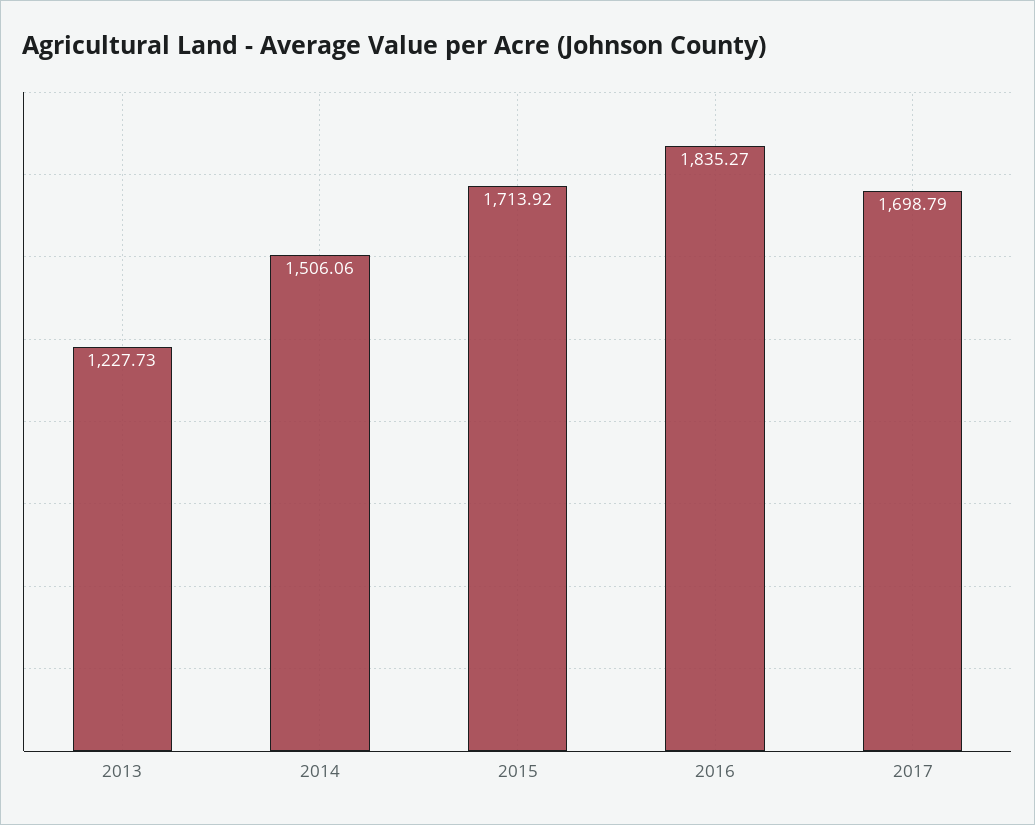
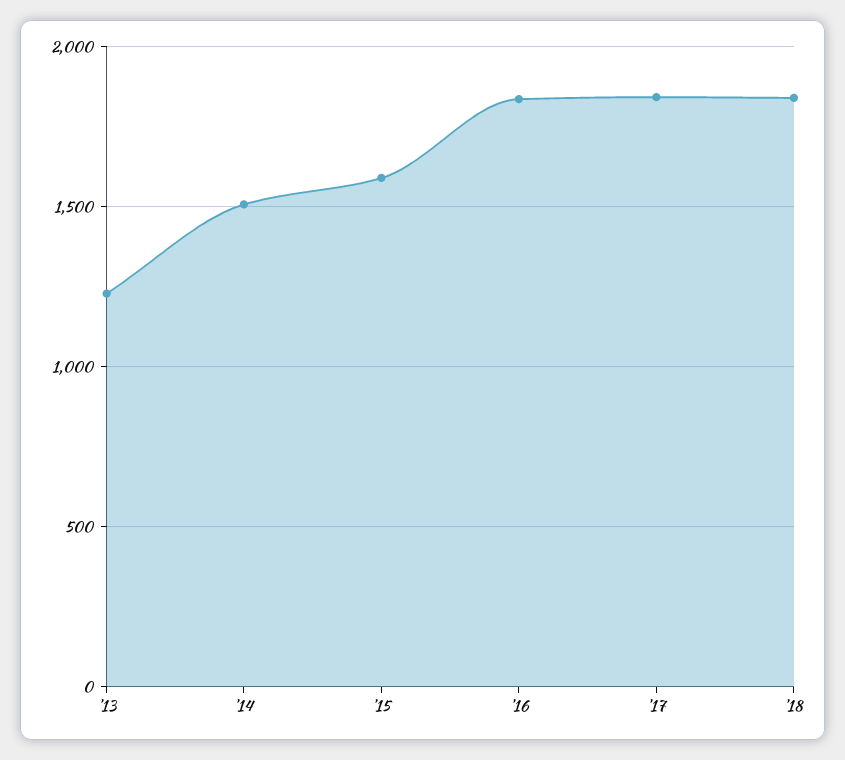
2015: 1713.92 -> 1600
2017: 1698.79 -> 1850
'18: none -> 1850

